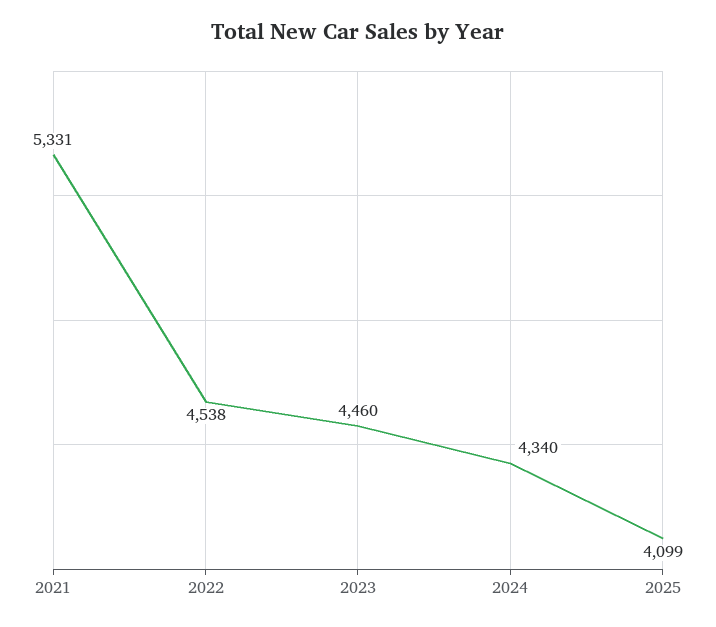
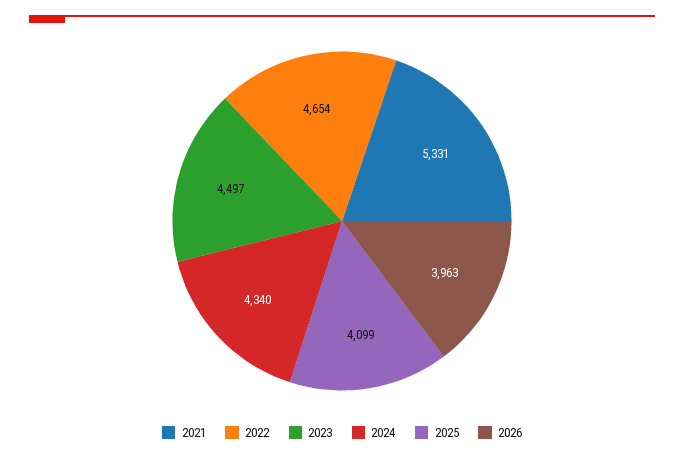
2022: 4538 -> 4654
2023: 4460 -> 4497
2026: none -> 3963

